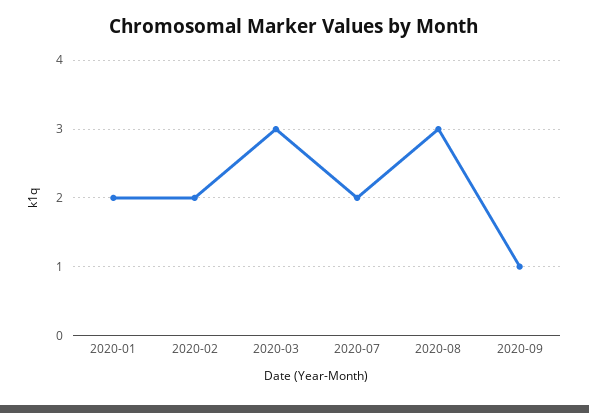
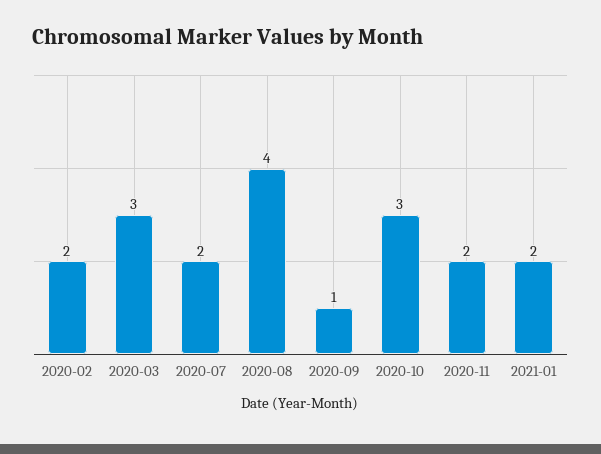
2020-01: 2 -> none
2020-08: 3 -> 4
2020-10: none -> 3
2020-11: none -> 2
2021-01: none -> 2

